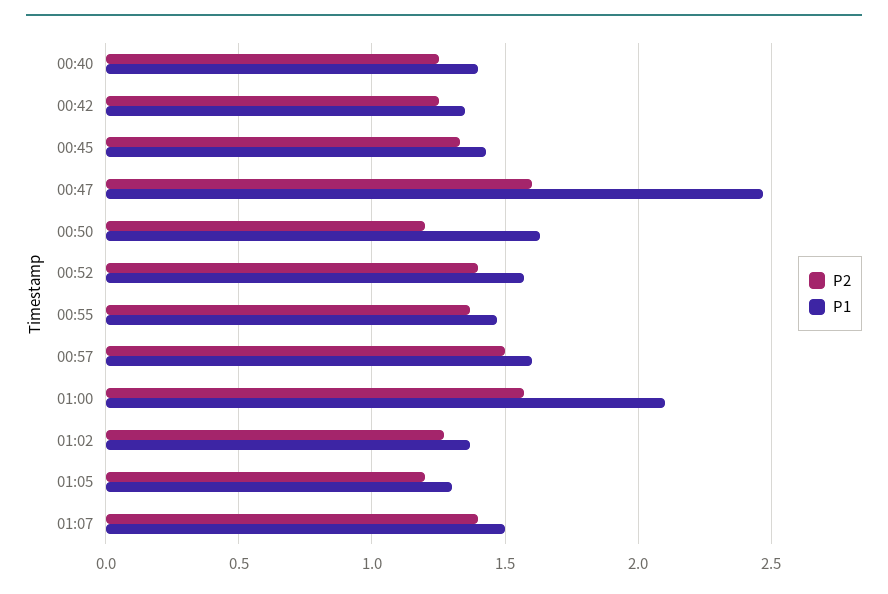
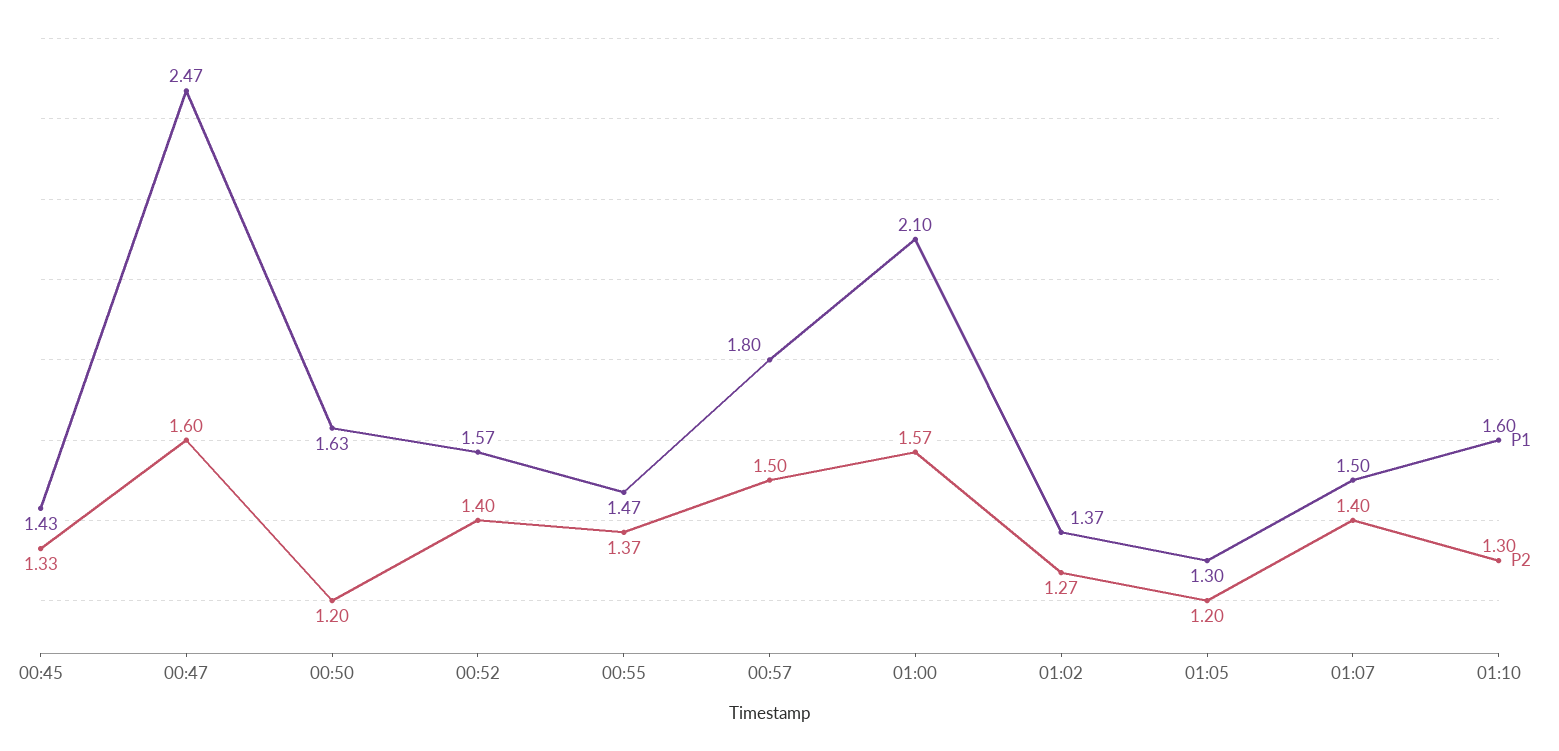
P2, 00:40: 1.25 -> none
P1, 00:40: 1.4 -> none
P2, 00:42: 1.25 -> none
P1, 00:42: 1.35 -> none
P1, 00:57: 1.6 -> 1.8
P1, 01:10: none -> 1.6
P2, 01:10: none -> 1.3

